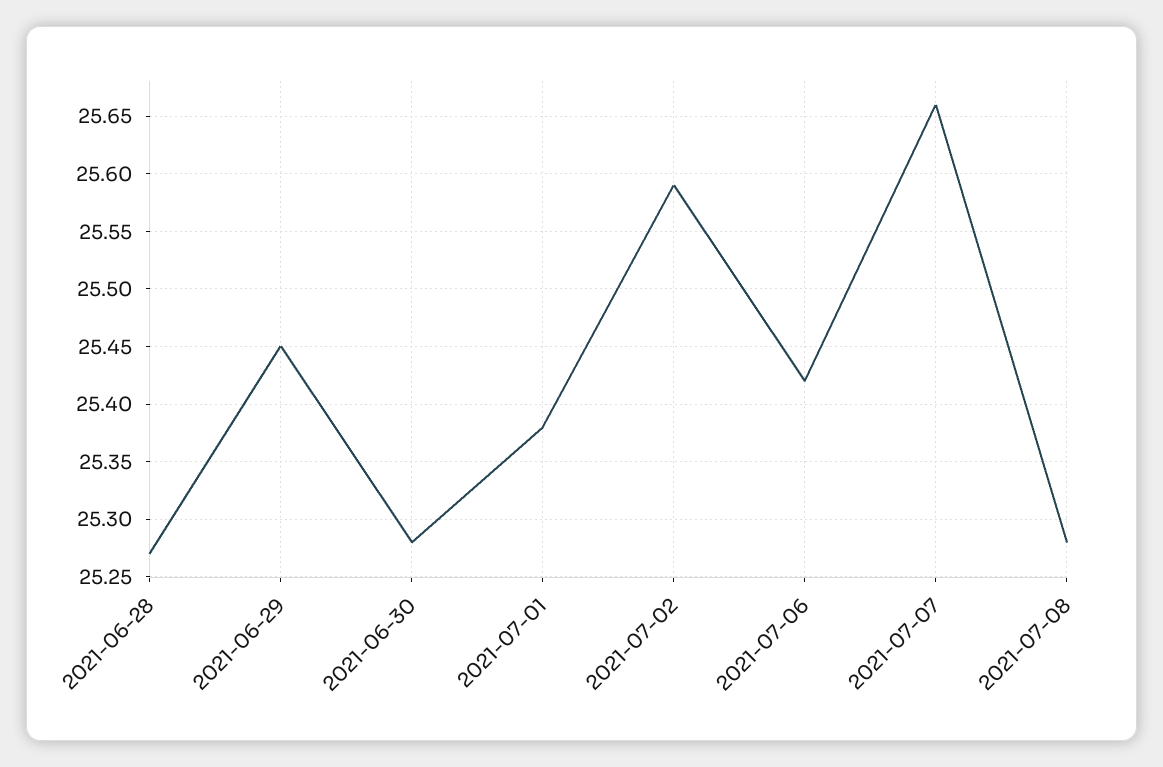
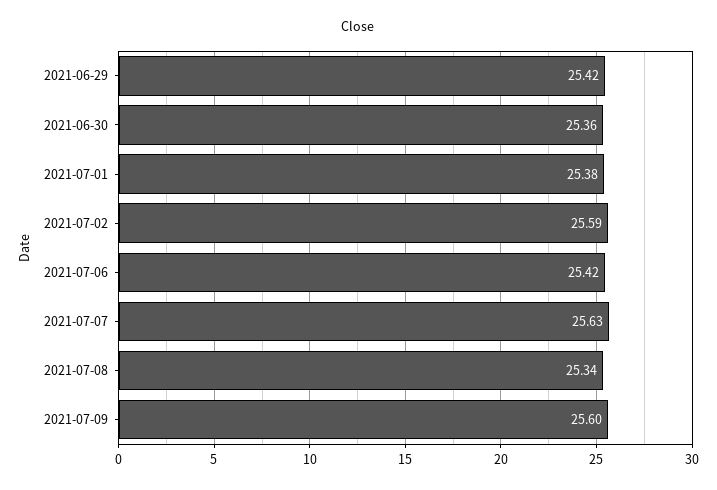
2021-06-28: 25.27 -> none
2021-06-29: 25.45 -> 25.42
2021-06-30: 25.28 -> 25.36
2021-07-07: 25.66 -> 25.63
2021-07-08: 25.28 -> 25.34
2021-07-09: none -> 25.6

